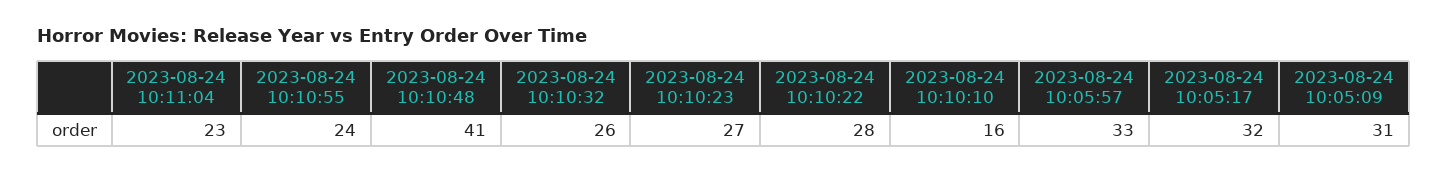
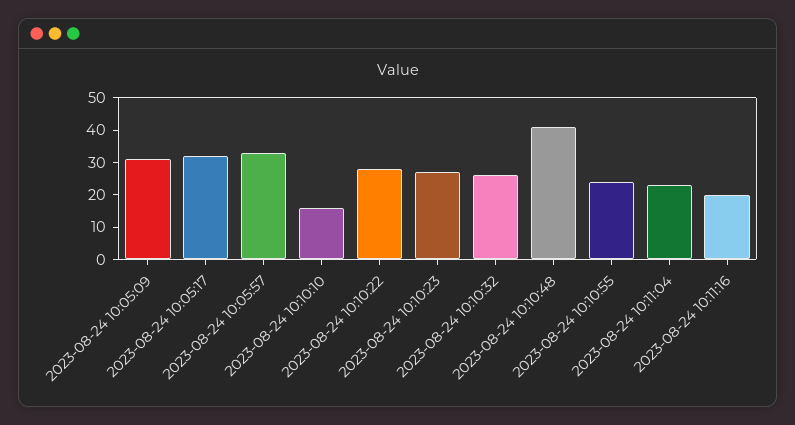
2023-08-24 10:11:16: none -> 20

